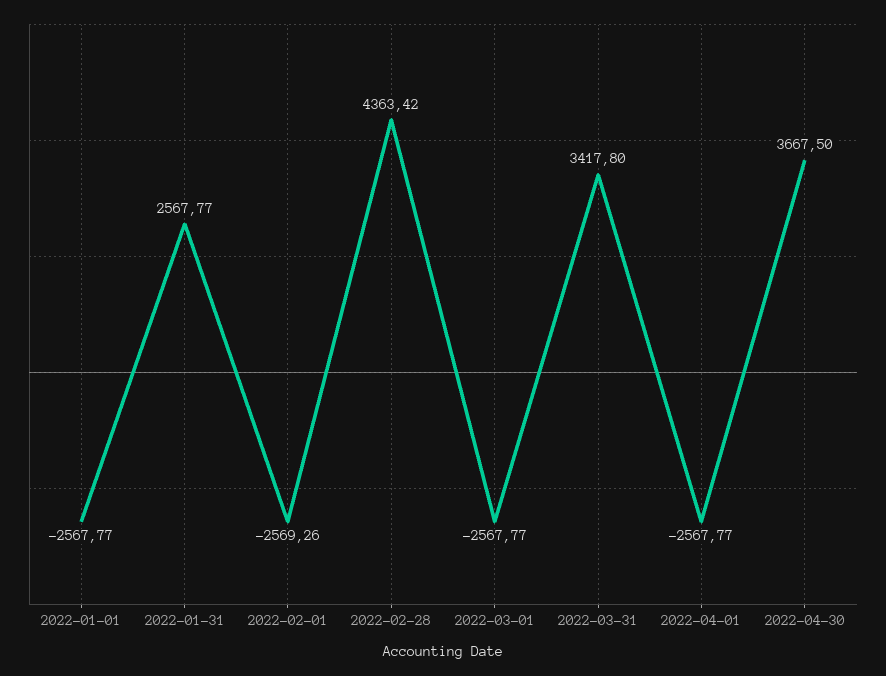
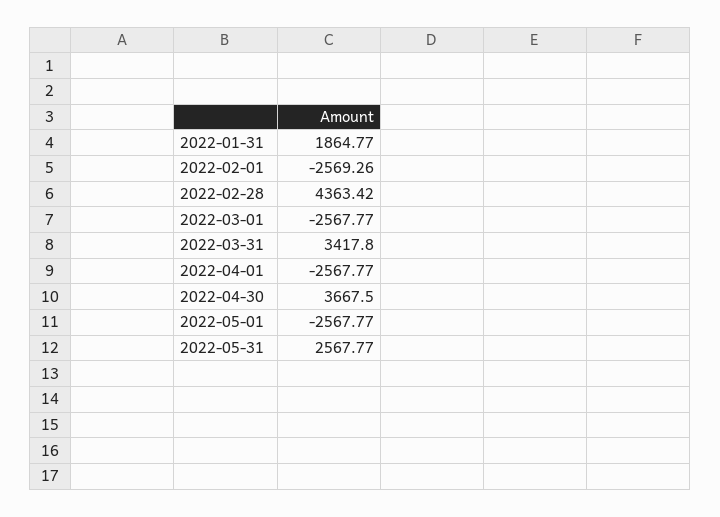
2022-01-01: -2567.77 -> none
2022-01-31: 2567.77 -> 1864.77
2022-05-01: none -> -2567.77
2022-05-31: none -> 2567.77

